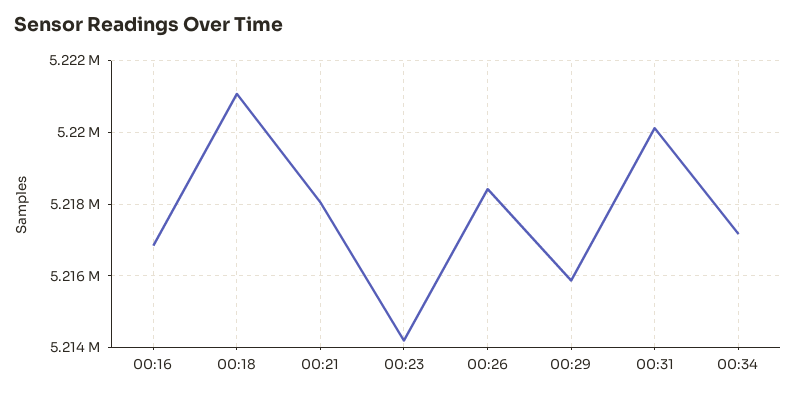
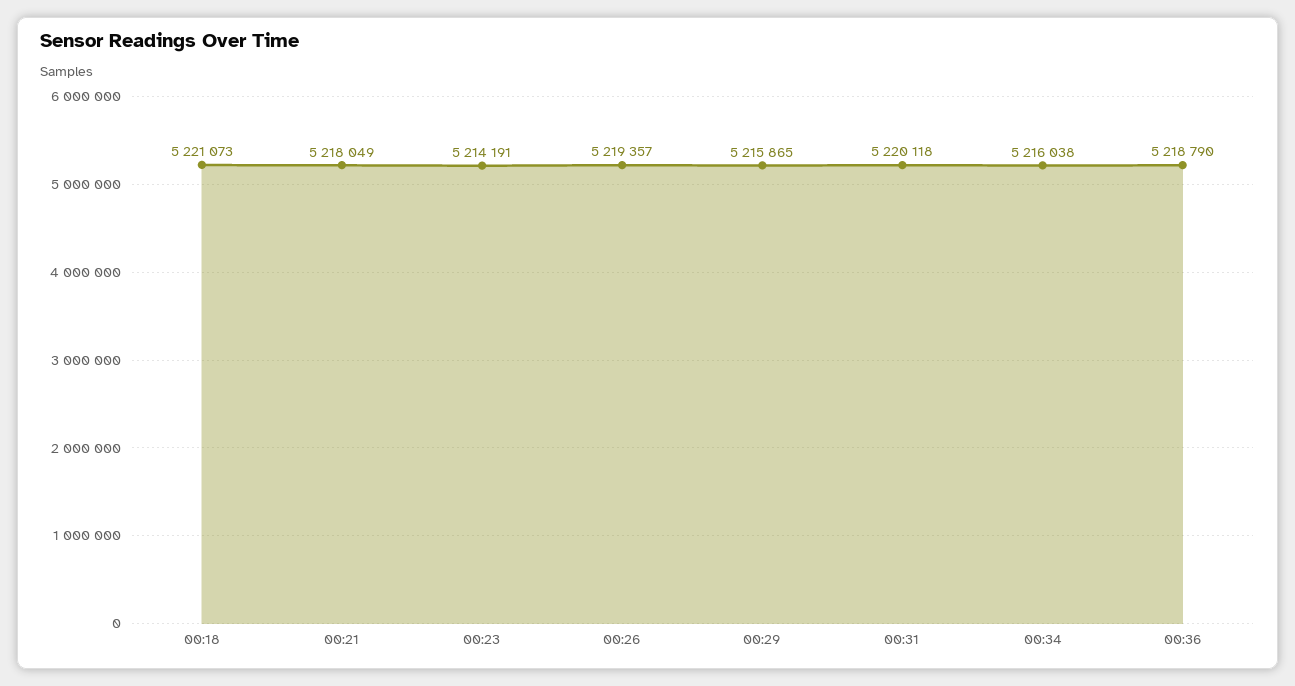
00:16: 5216800 -> none
00:26: 5218400 -> 5219357
00:34: 5217200 -> 5216038
00:36: none -> 5218790

